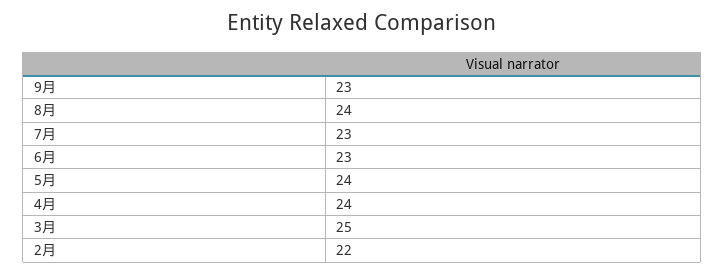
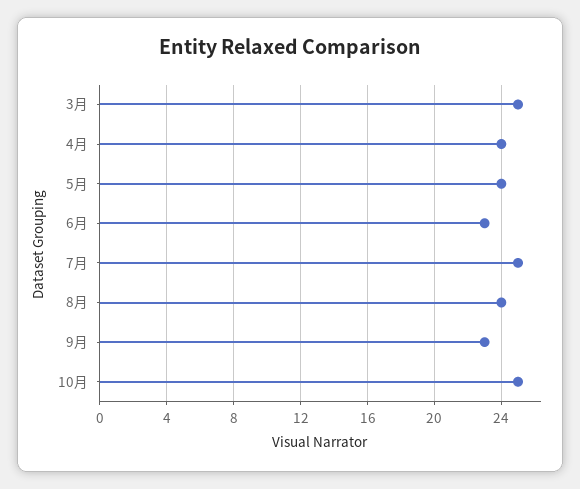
7月: 23 -> 25
2月: 22 -> none
10月: none -> 25

